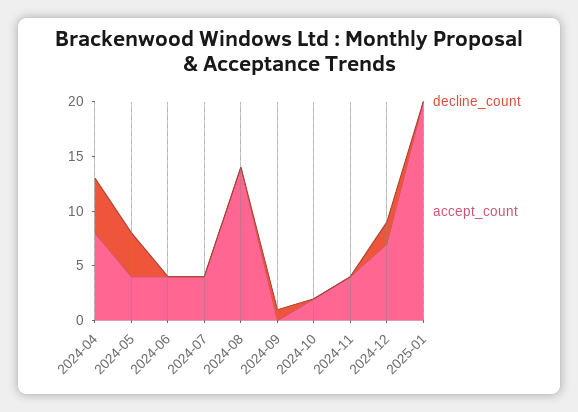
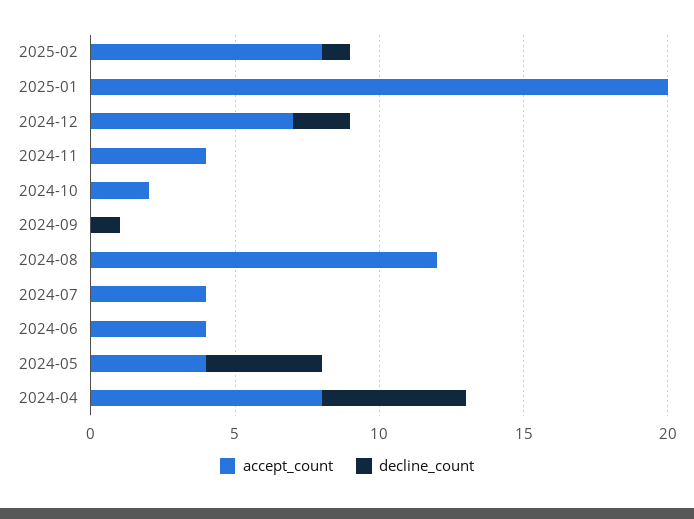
accept_count, 2024-08: 14 -> 12
accept_count, 2025-02: none -> 8
decline_count, 2025-02: none -> 1

